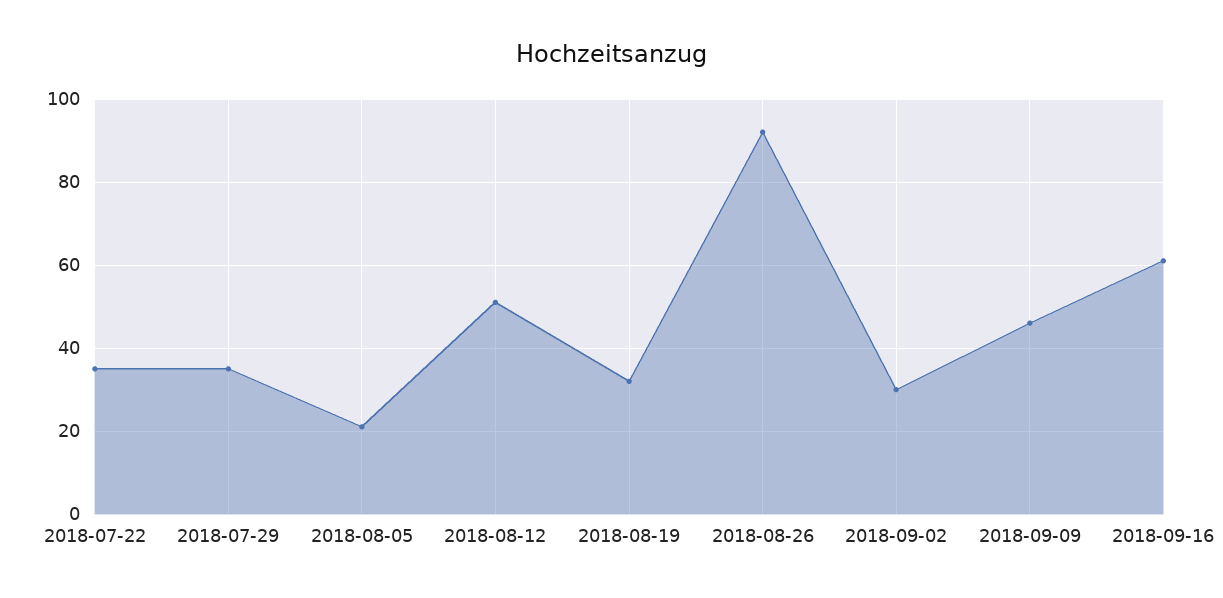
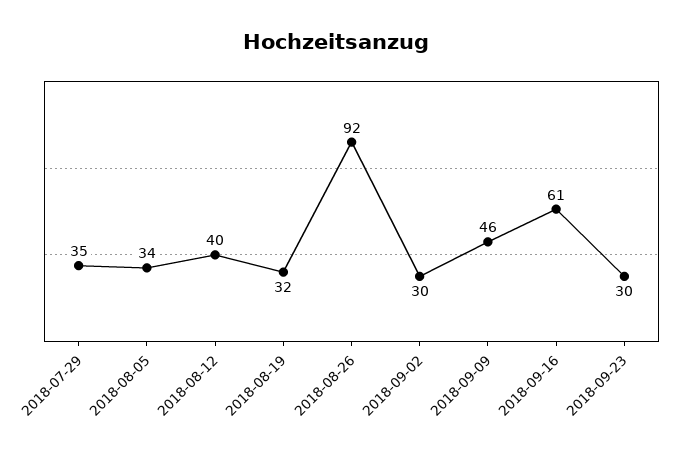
2018-07-22: 35 -> none
2018-08-05: 20 -> 34
2018-08-12: 50 -> 40
2018-09-23: none -> 30

